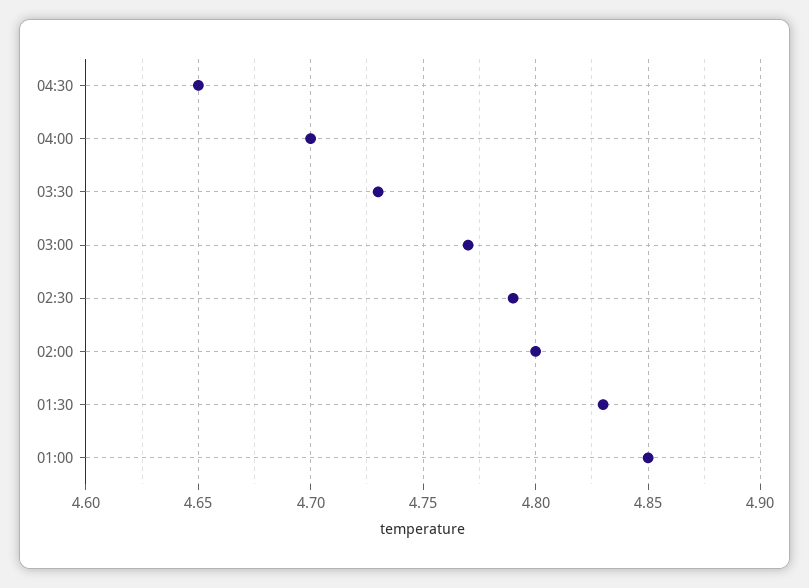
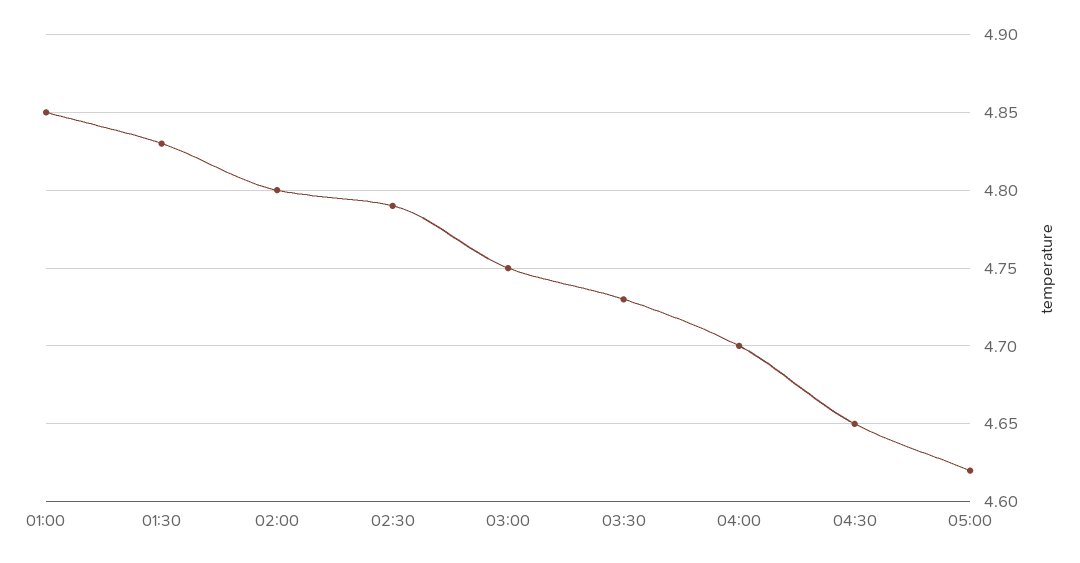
03:00: 4.77 -> 4.75
05:00: none -> 4.62

